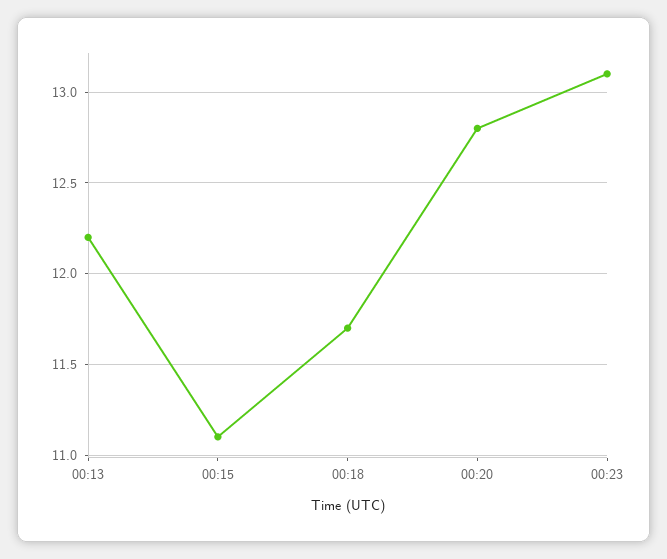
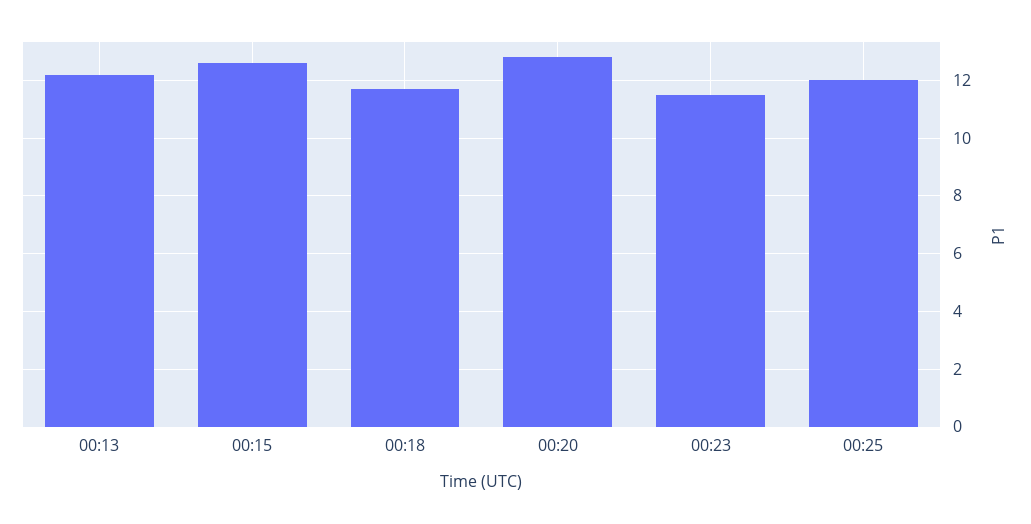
00:15: 11.1 -> 12.5
00:23: 13.1 -> 11.5
00:25: none -> 12

